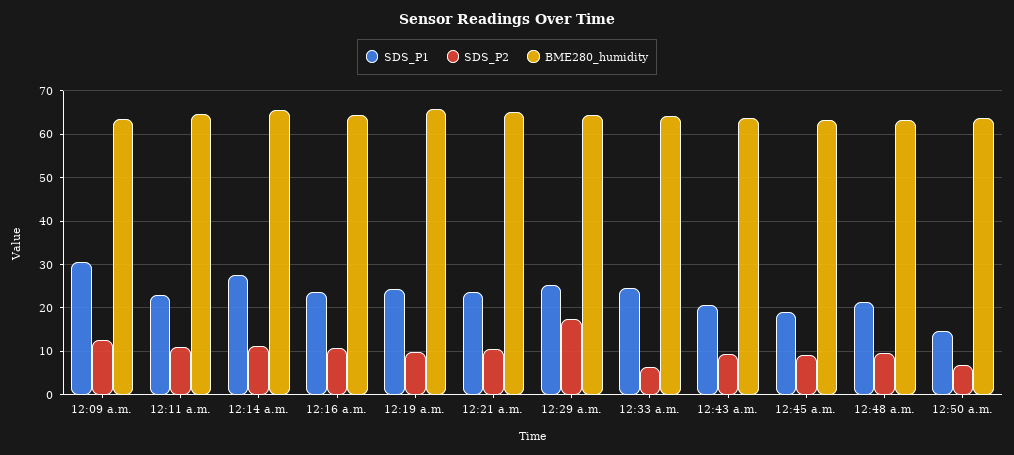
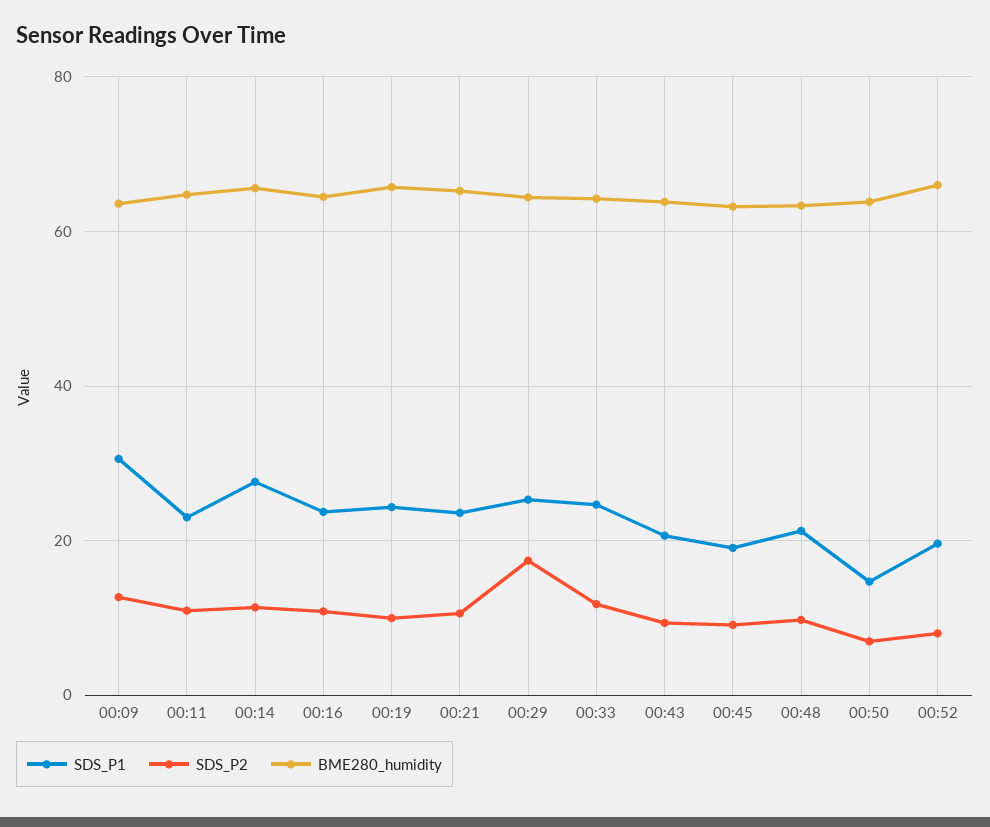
SDS_P2, 12:33 a.m.: 6 -> 12
SDS_P1, 00:52: none -> 20
SDS_P2, 00:52: none -> 8
BME280_humidity, 00:52: none -> 66

